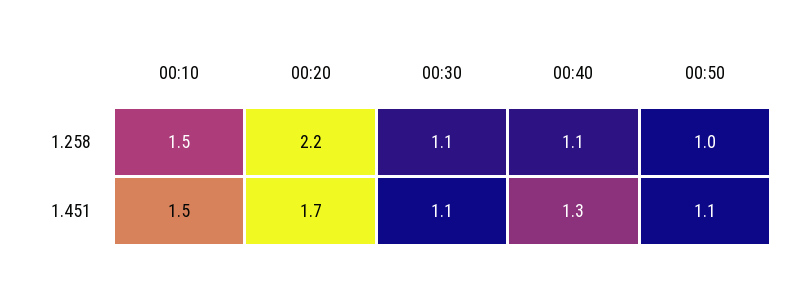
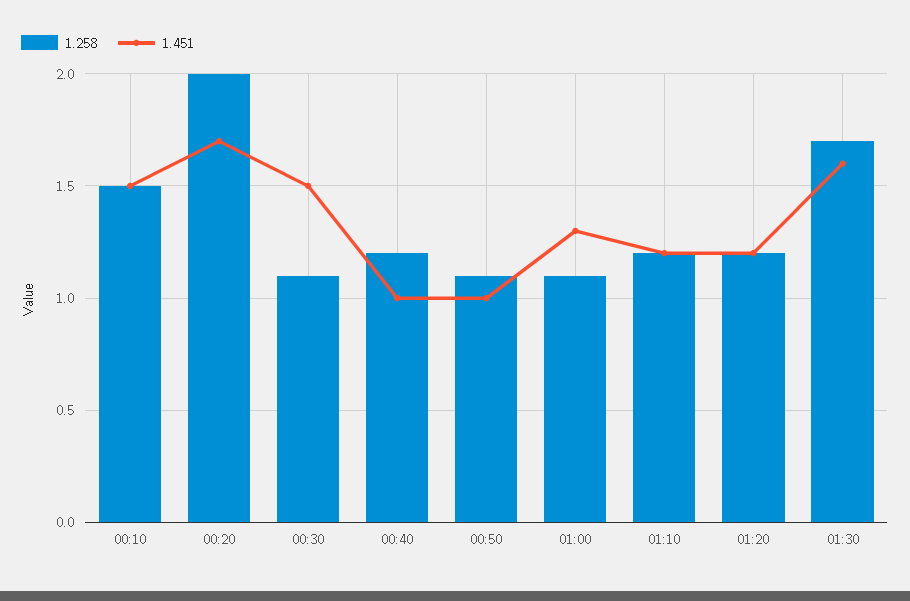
1.258, 00:20: 2.2 -> 2
1.258, 00:40: 1.1 -> 1.2
1.258, 00:50: 1 -> 1.1
1.451, 00:30: 1.1 -> 1.5
1.451, 00:40: 1.3 -> 1
1.451, 00:50: 1.1 -> 1
1.258, 01:00: none -> 1.1
1.451, 01:00: none -> 1.3
1.258, 01:10: none -> 1.2
1.451, 01:10: none -> 1.2
1.258, 01:20: none -> 1.2
1.451, 01:20: none -> 1.2
1.258, 01:30: none -> 1.7
1.451, 01:30: none -> 1.6

